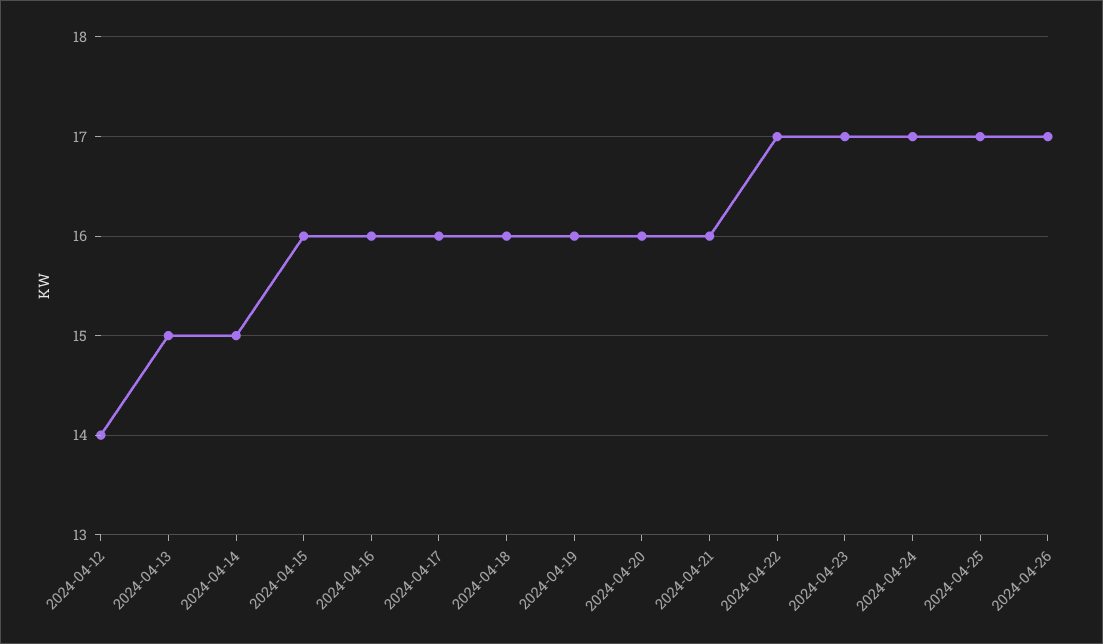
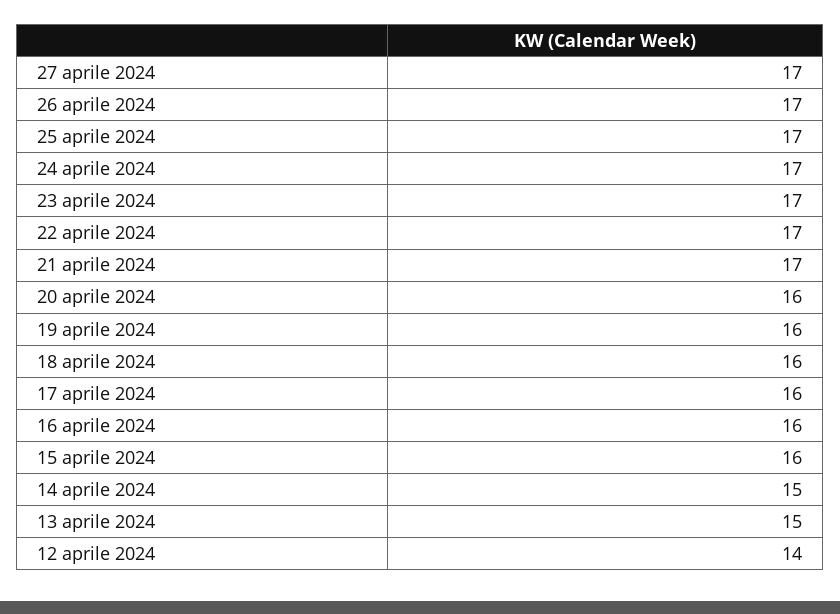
2024-04-21: 16 -> 17
27 aprile 2024: none -> 17

